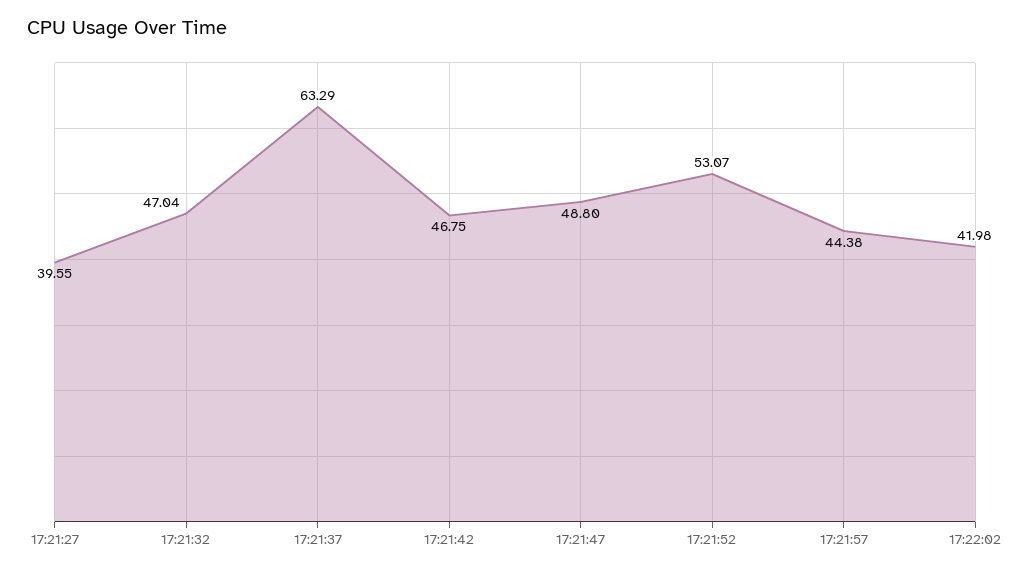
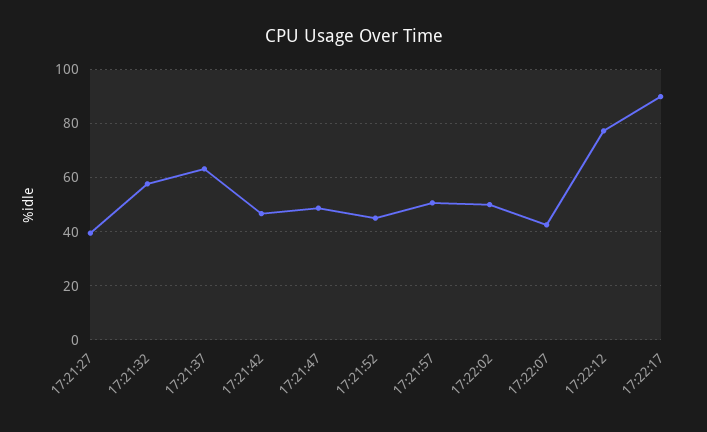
17:21:32: 47.04 -> 57.5
17:21:52: 53.07 -> 45
17:21:57: 44.38 -> 50
17:22:02: 41.98 -> 50
17:22:07: none -> 42.5
17:22:12: none -> 77.5
17:22:17: none -> 90

